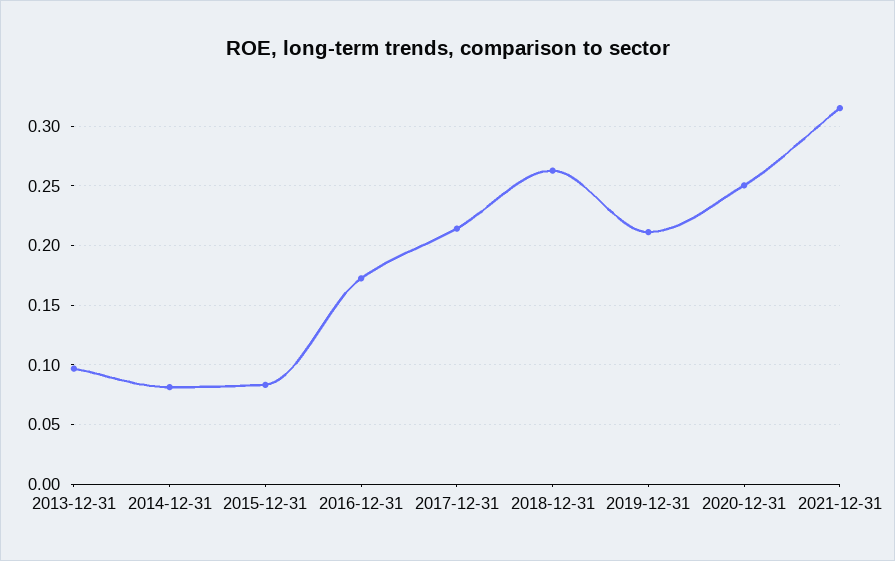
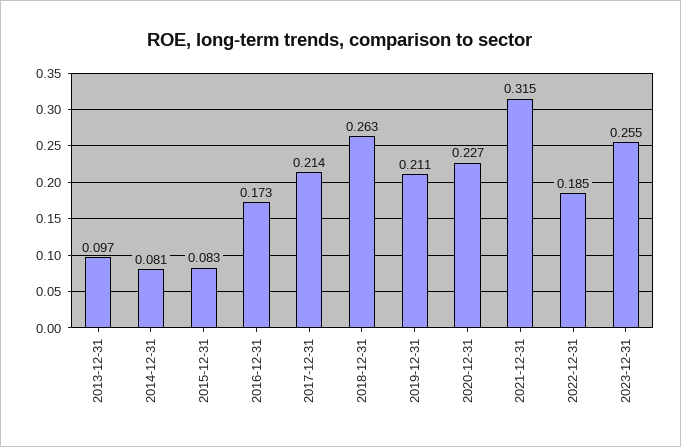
2020-12-31: 0.25 -> 0.227
2022-12-31: none -> 0.185
2023-12-31: none -> 0.255

